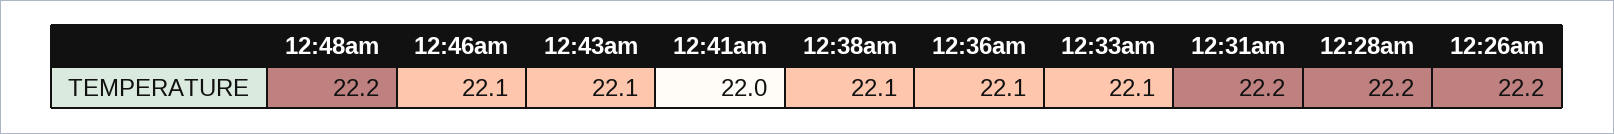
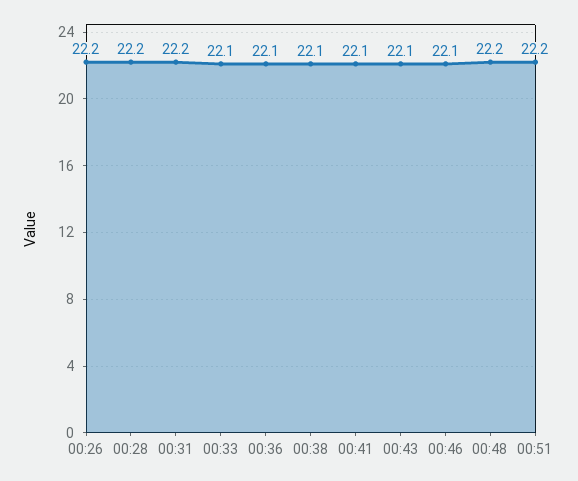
12:41am: 22 -> 22.1
00:51: none -> 22.2

